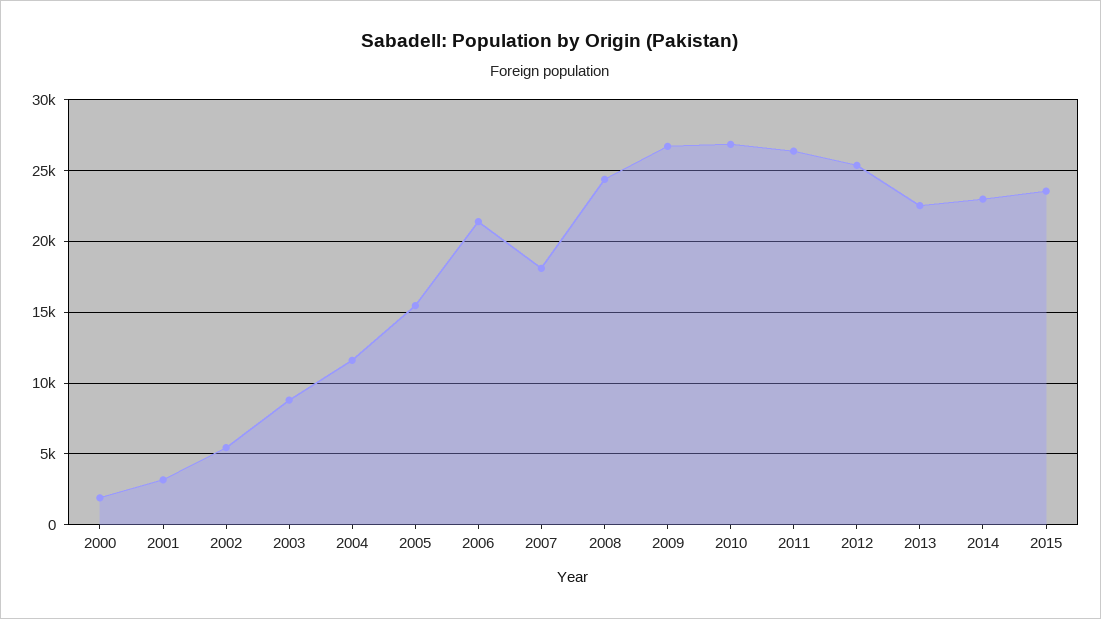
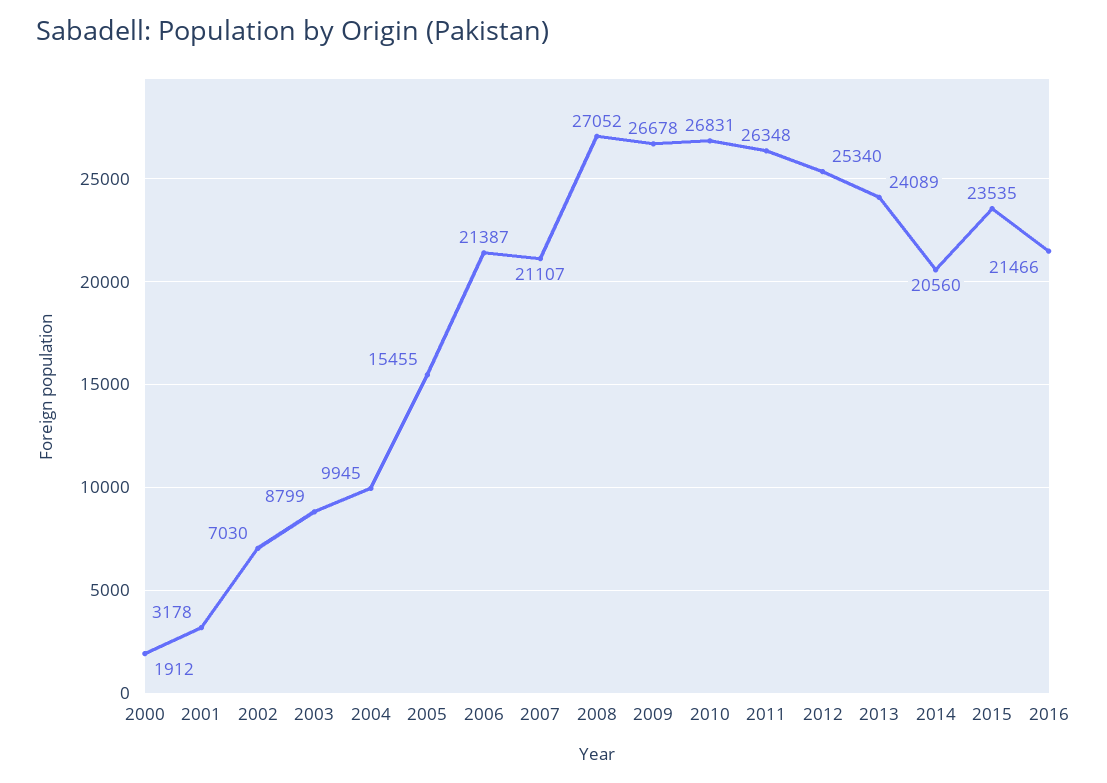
2002: 5500 -> 7030
2004: 11500 -> 9945
2007: 18000 -> 21107
2008: 24500 -> 27052
2013: 22500 -> 24089
2014: 23000 -> 20560
2016: none -> 21466

